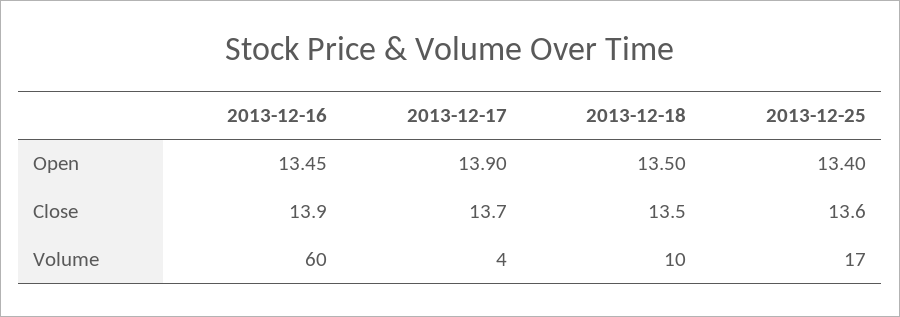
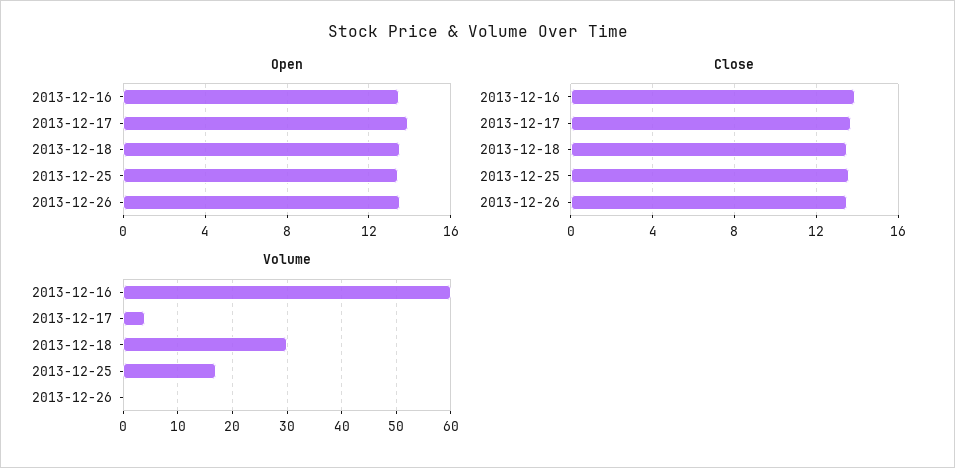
Volume, 2013-12-18: 10 -> 30
Open, 2013-12-26: none -> 13.5
Close, 2013-12-26: none -> 13.5
Volume, 2013-12-26: none -> 0

